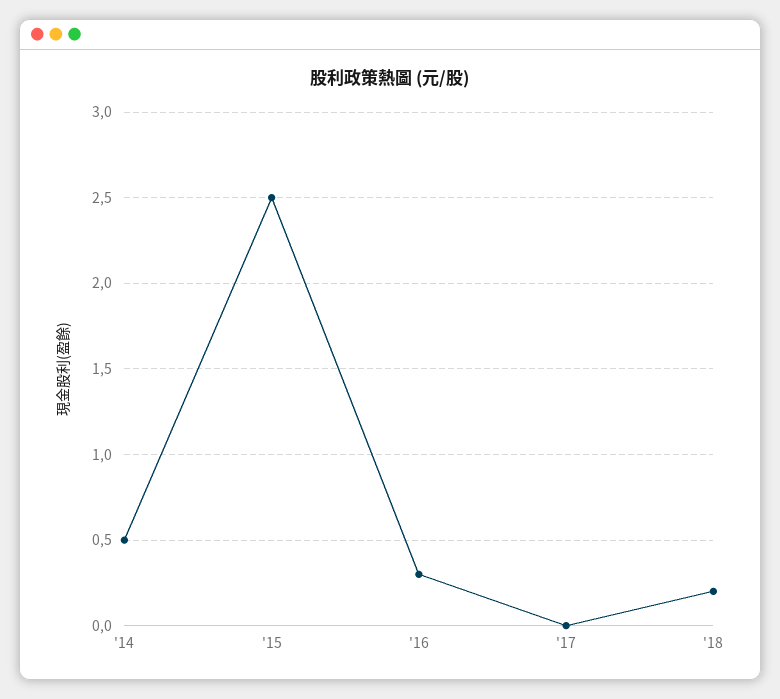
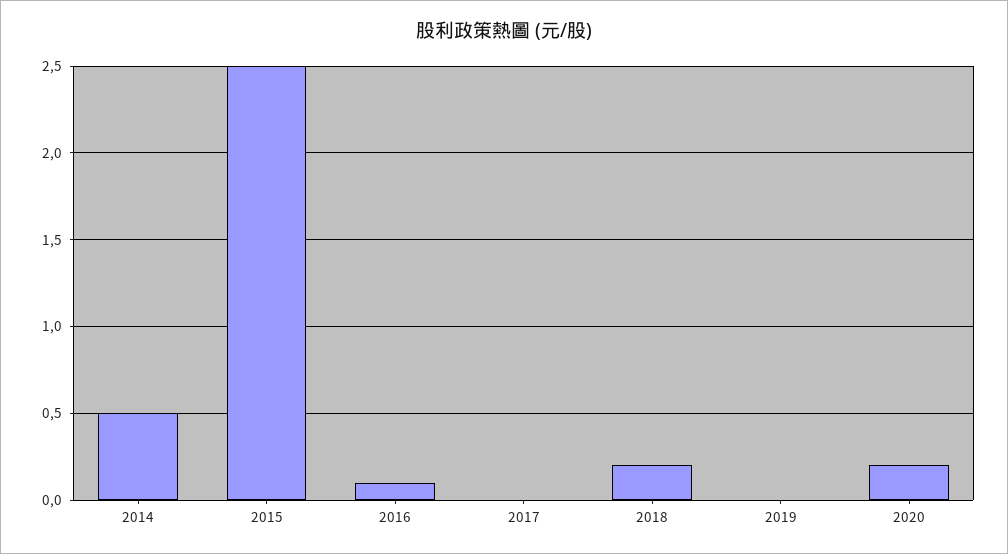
'16: 0.3 -> 0.1
2019: none -> 0
2020: none -> 0.2

